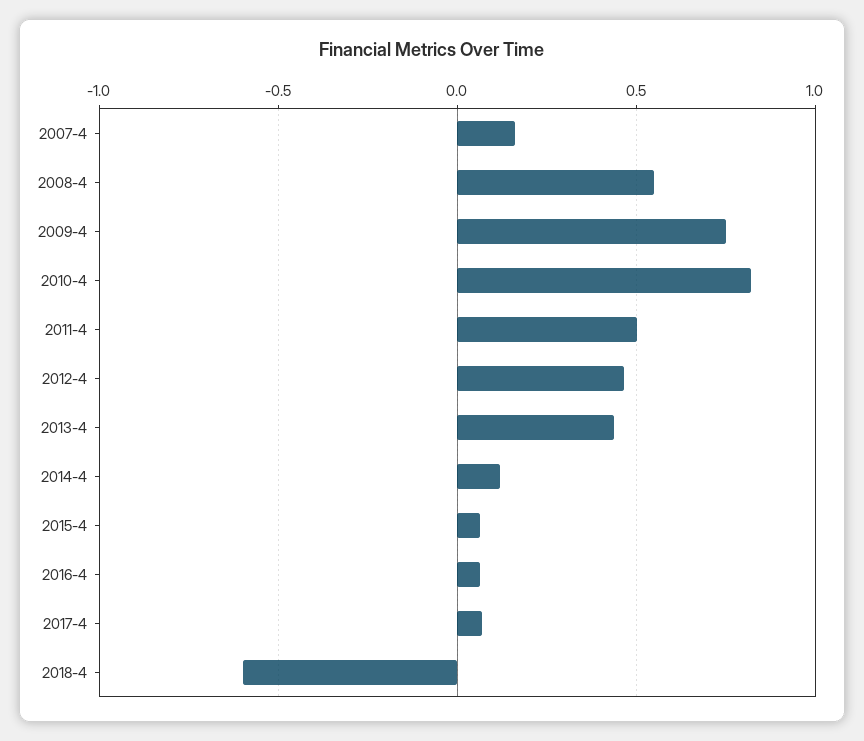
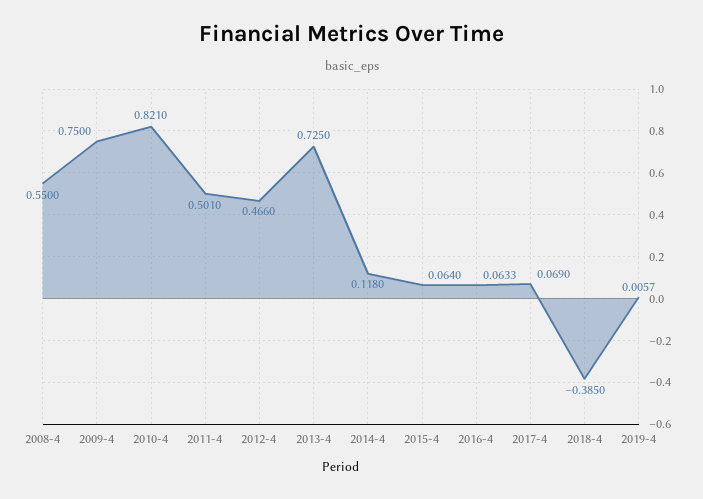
2007-4: 0.15 -> none
2013-4: 0.45 -> 0.725
2018-4: -0.6 -> -0.385
2019-4: none -> 0.0057

